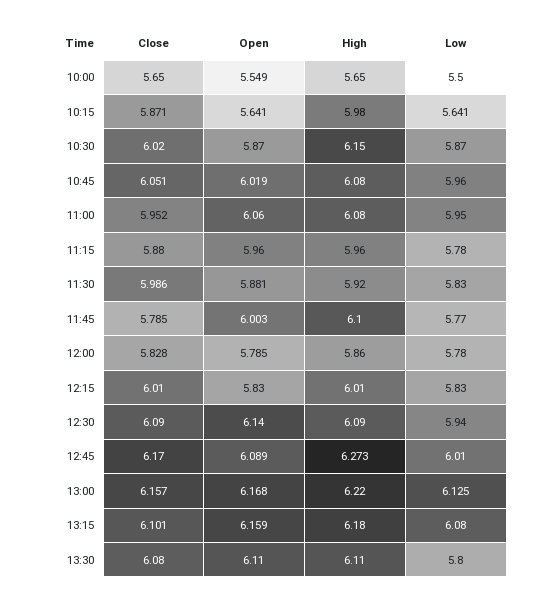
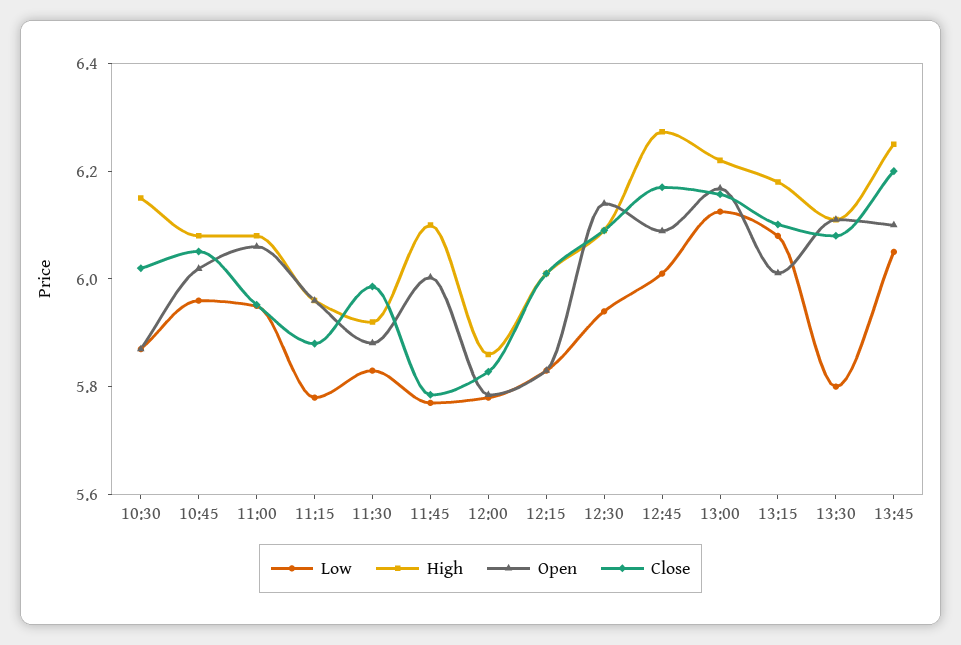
Close, 10:00: 5.65 -> none
Open, 10:00: 5.549 -> none
High, 10:00: 5.65 -> none
Low, 10:00: 5.5 -> none
Close, 10:15: 5.871 -> none
Open, 10:15: 5.641 -> none
High, 10:15: 5.98 -> none
Low, 10:15: 5.641 -> none
Open, 13:15: 6.159 -> 6
Low, 13:45: none -> 6.05
High, 13:45: none -> 6.25
Open, 13:45: none -> 6.1
Close, 13:45: none -> 6.2

